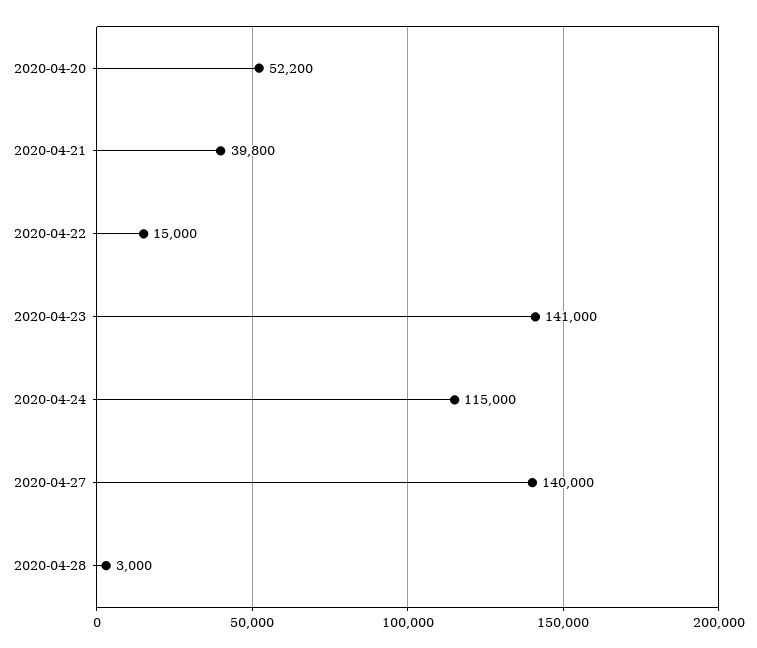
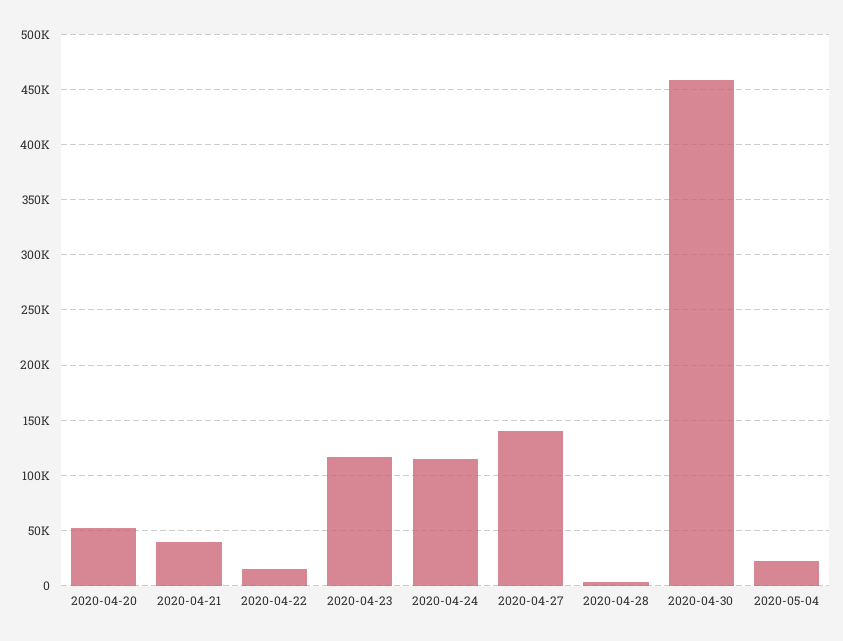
2020-04-23: 141000 -> 120000
2020-04-30: none -> 460000
2020-05-04: none -> 20000

